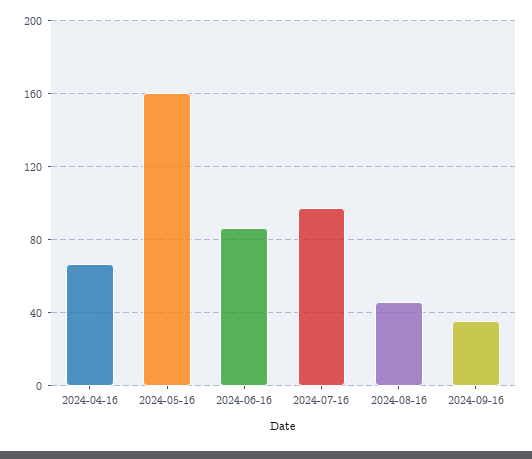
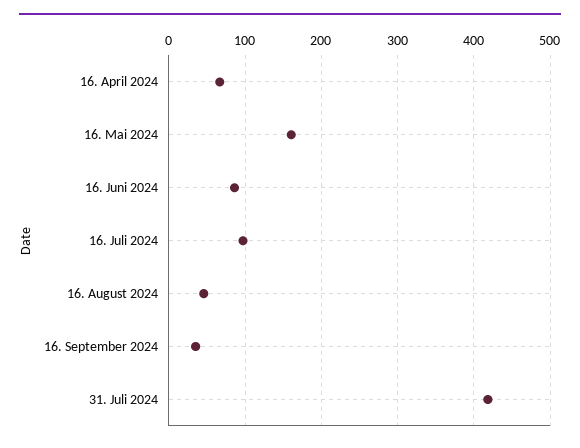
31. Juli 2024: none -> 420

